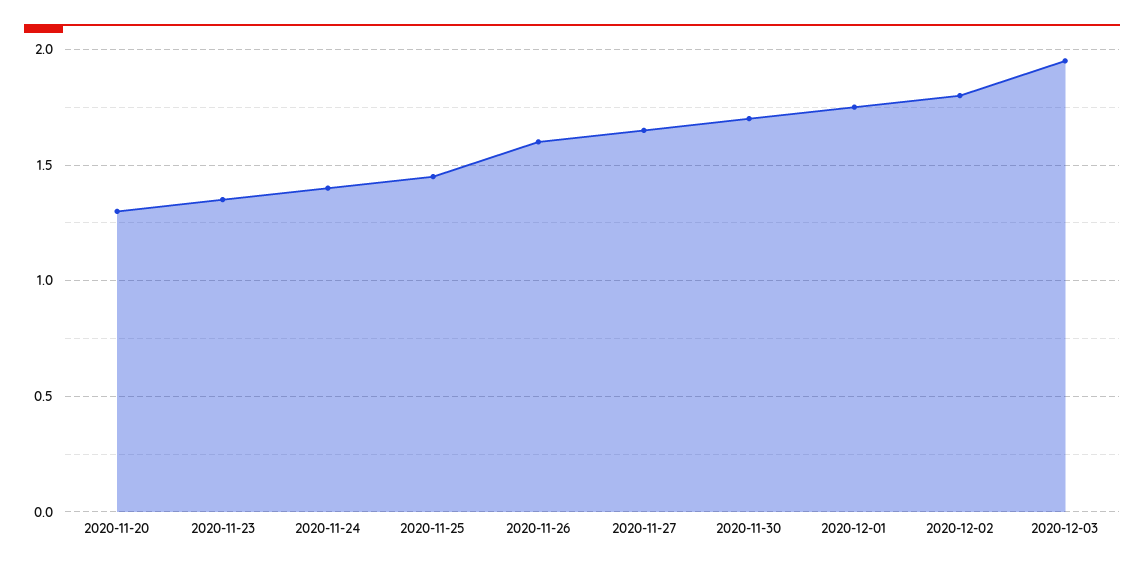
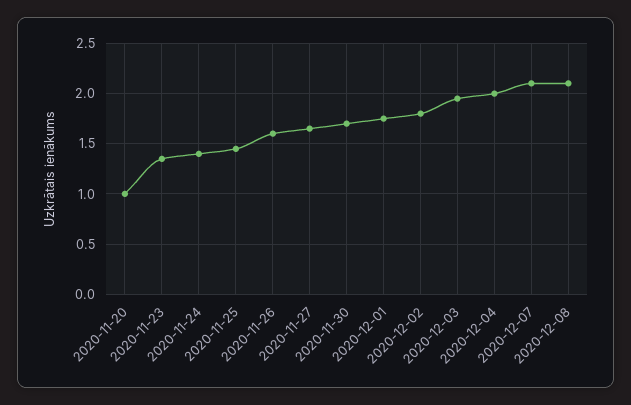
2020-11-20: 1.3 -> 1
2020-12-04: none -> 2
2020-12-07: none -> 2.1
2020-12-08: none -> 2.1

